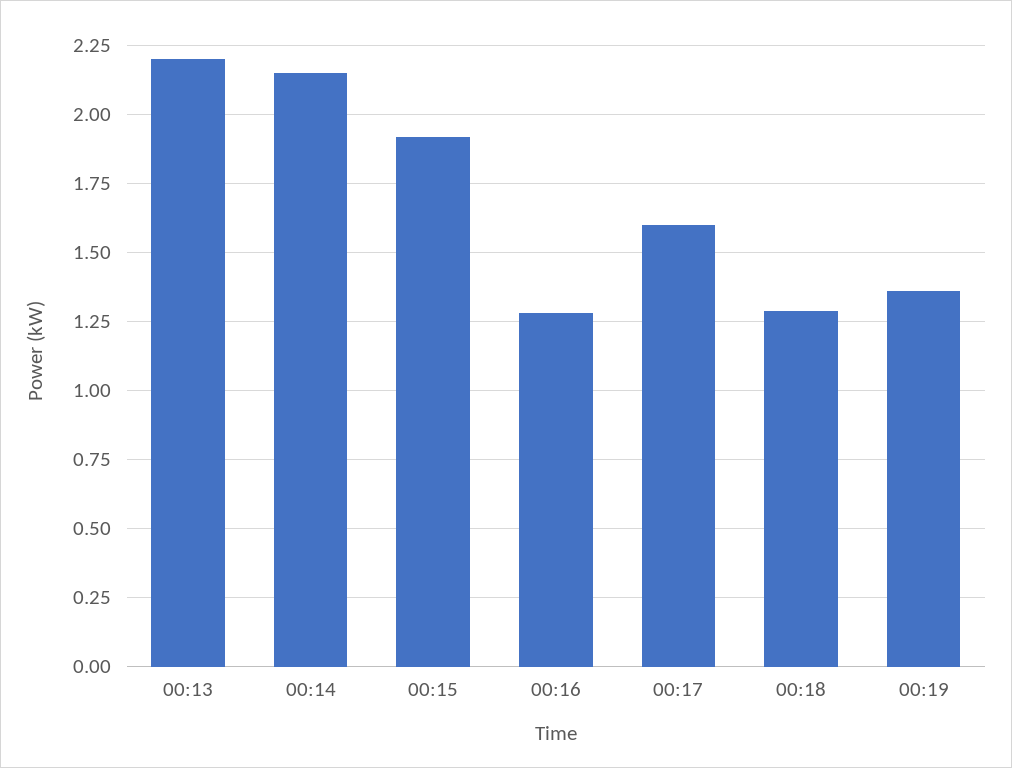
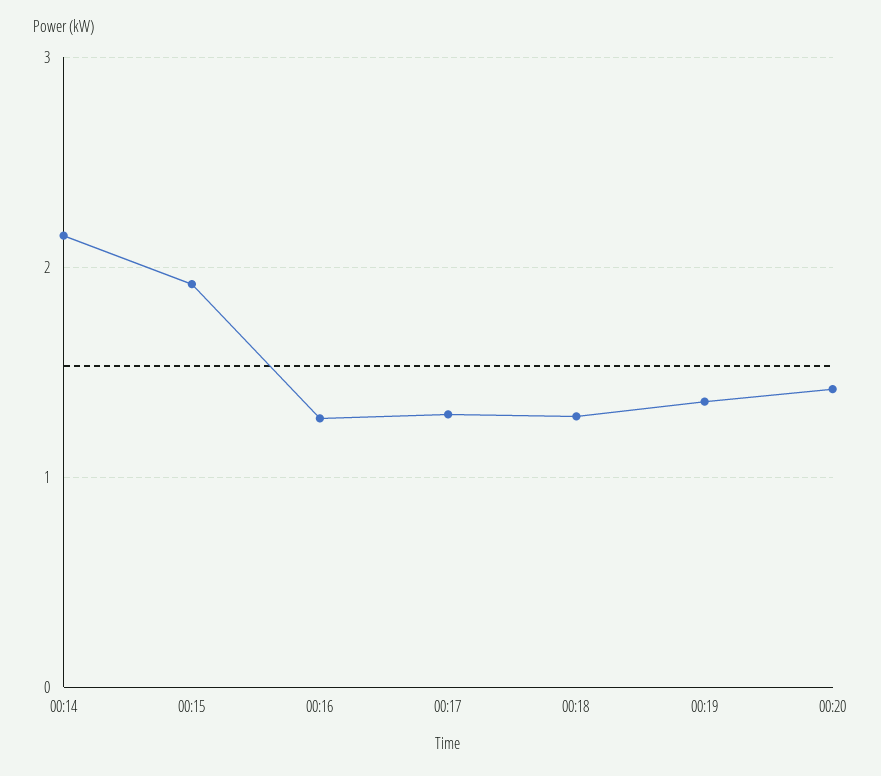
00:13: 2.2 -> none
00:17: 1.6 -> 1.3
00:20: none -> 1.4

